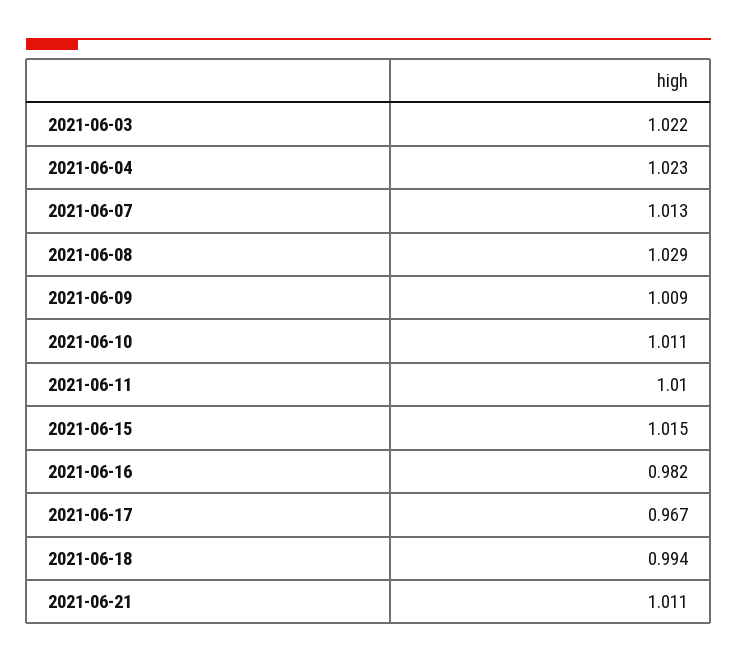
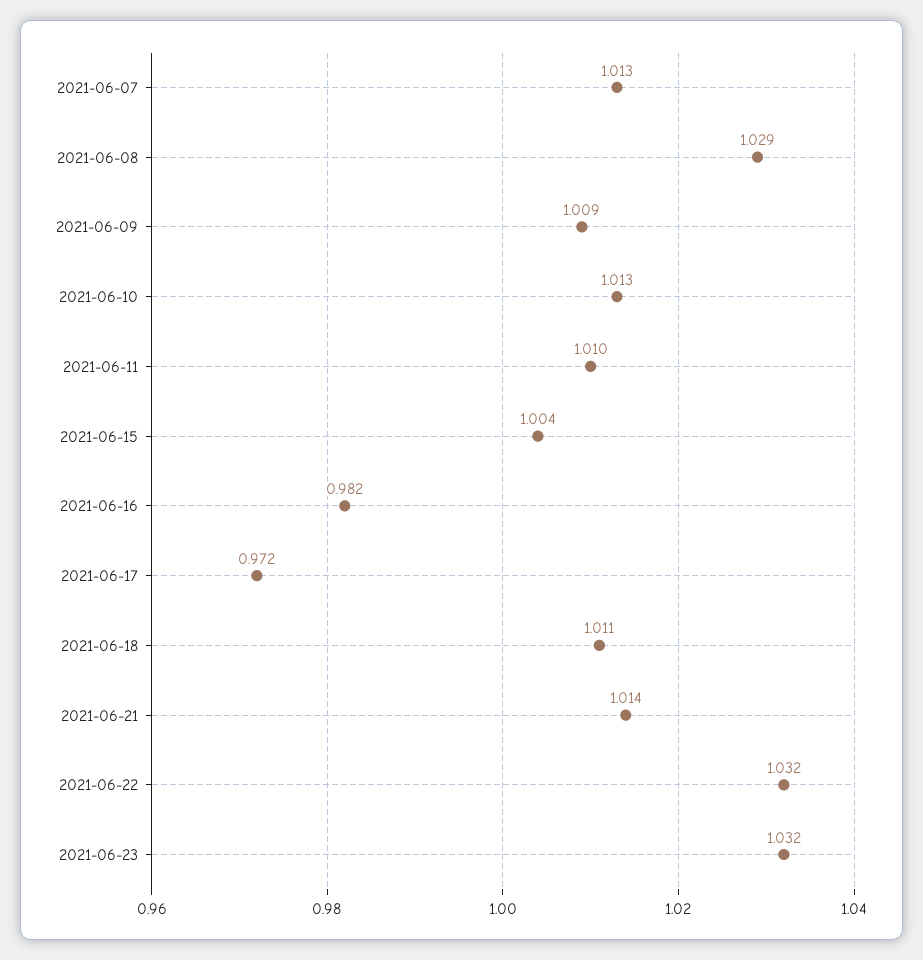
2021-06-03: 1.022 -> none
2021-06-04: 1.023 -> none
2021-06-10: 1.011 -> 1.013
2021-06-15: 1.015 -> 1.004
2021-06-17: 0.967 -> 0.972
2021-06-18: 0.994 -> 1.011
2021-06-21: 1.011 -> 1.014
2021-06-22: none -> 1.032
2021-06-23: none -> 1.032

